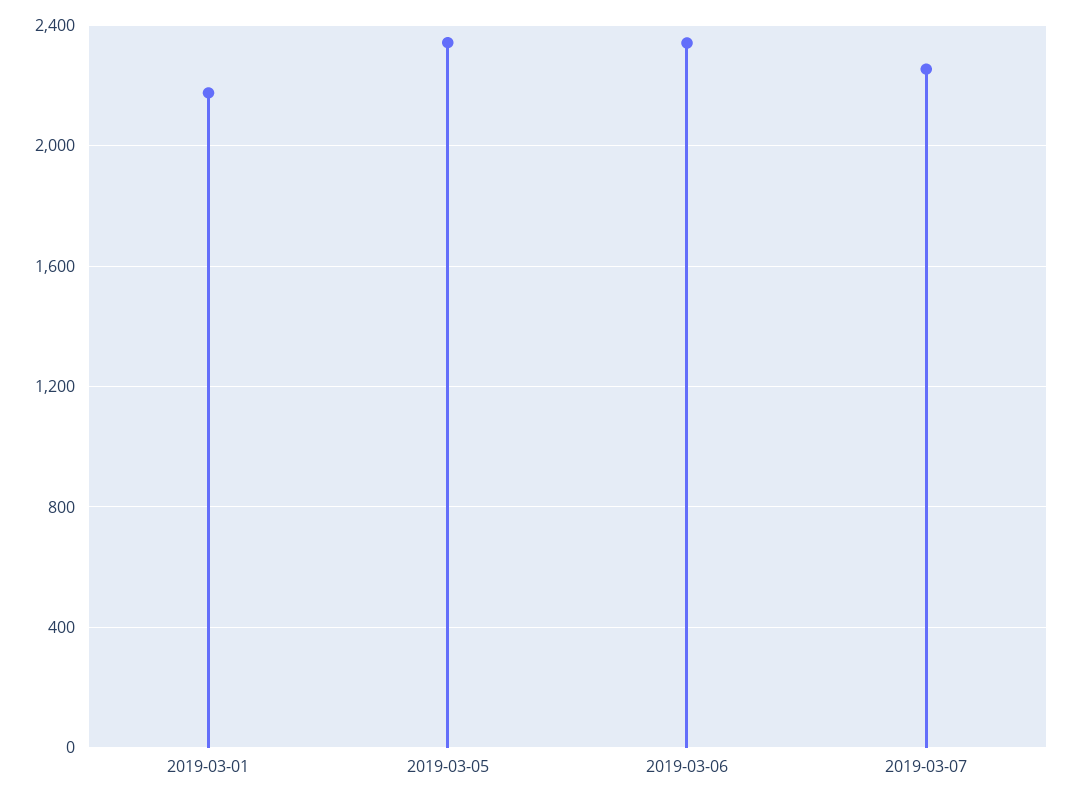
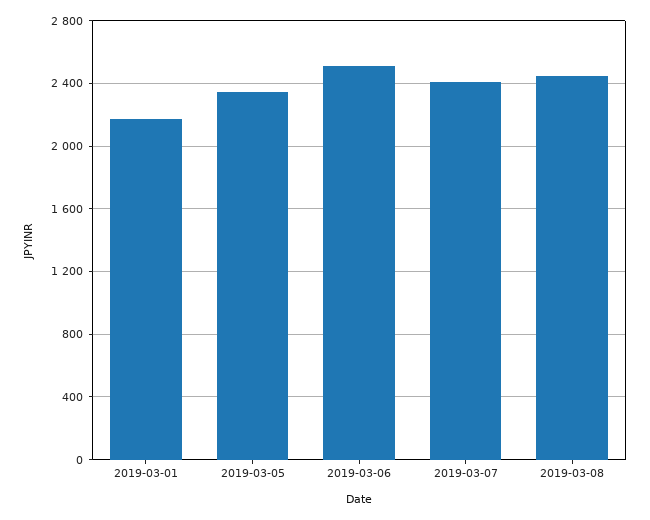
2019-03-06: 2350 -> 2500
2019-03-07: 2250 -> 2400
2019-03-08: none -> 2450

